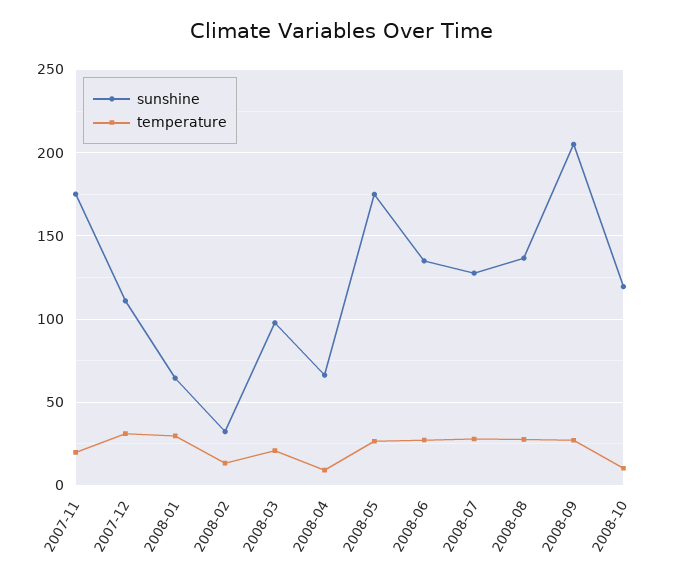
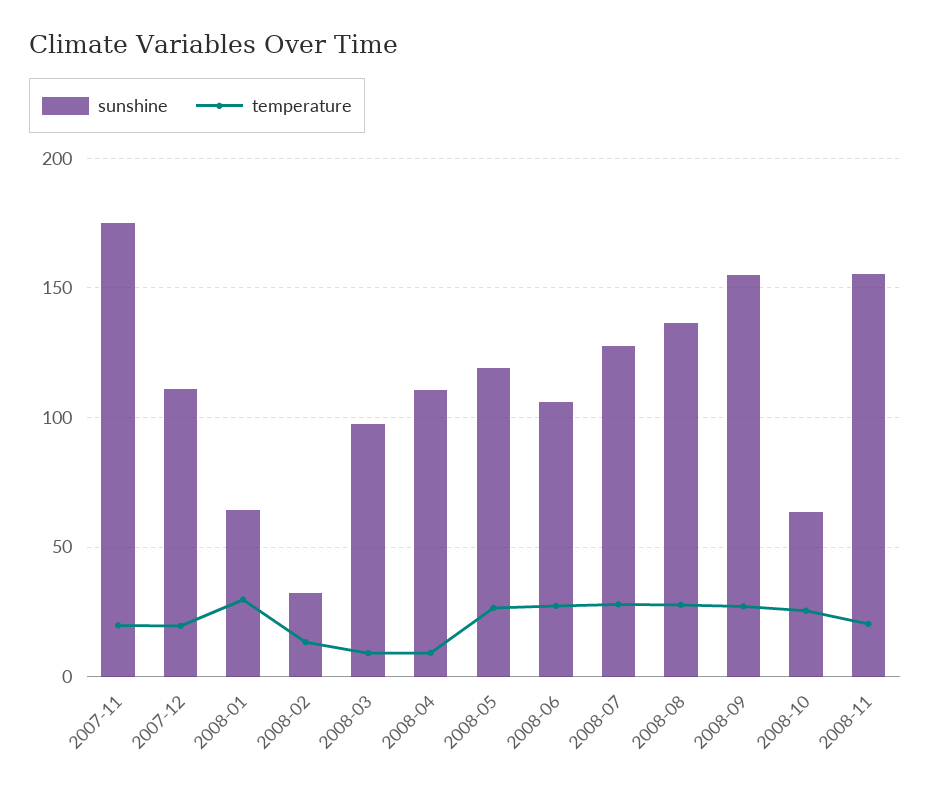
temperature, 2007-12: 30 -> 20
temperature, 2008-03: 20 -> 10
sunshine, 2008-04: 65 -> 110
sunshine, 2008-05: 175 -> 120
sunshine, 2008-06: 135 -> 105
sunshine, 2008-09: 205 -> 155
sunshine, 2008-10: 120 -> 65
temperature, 2008-10: 10 -> 25
sunshine, 2008-11: none -> 155
temperature, 2008-11: none -> 20

